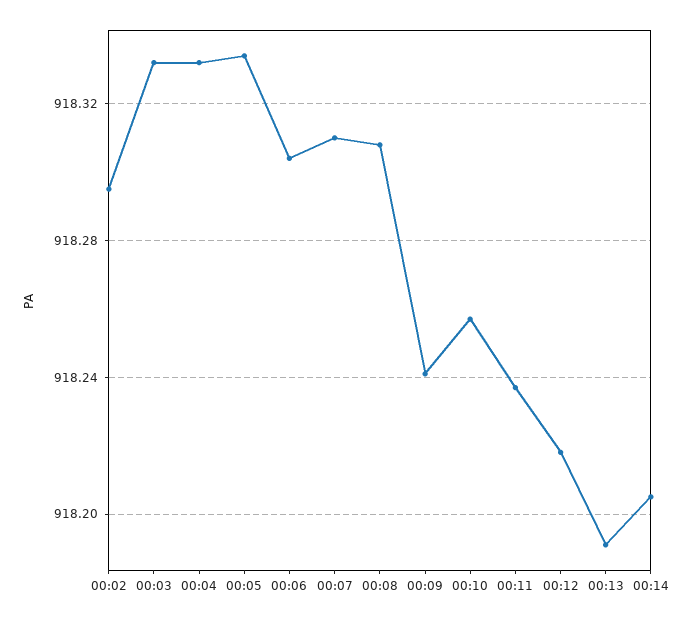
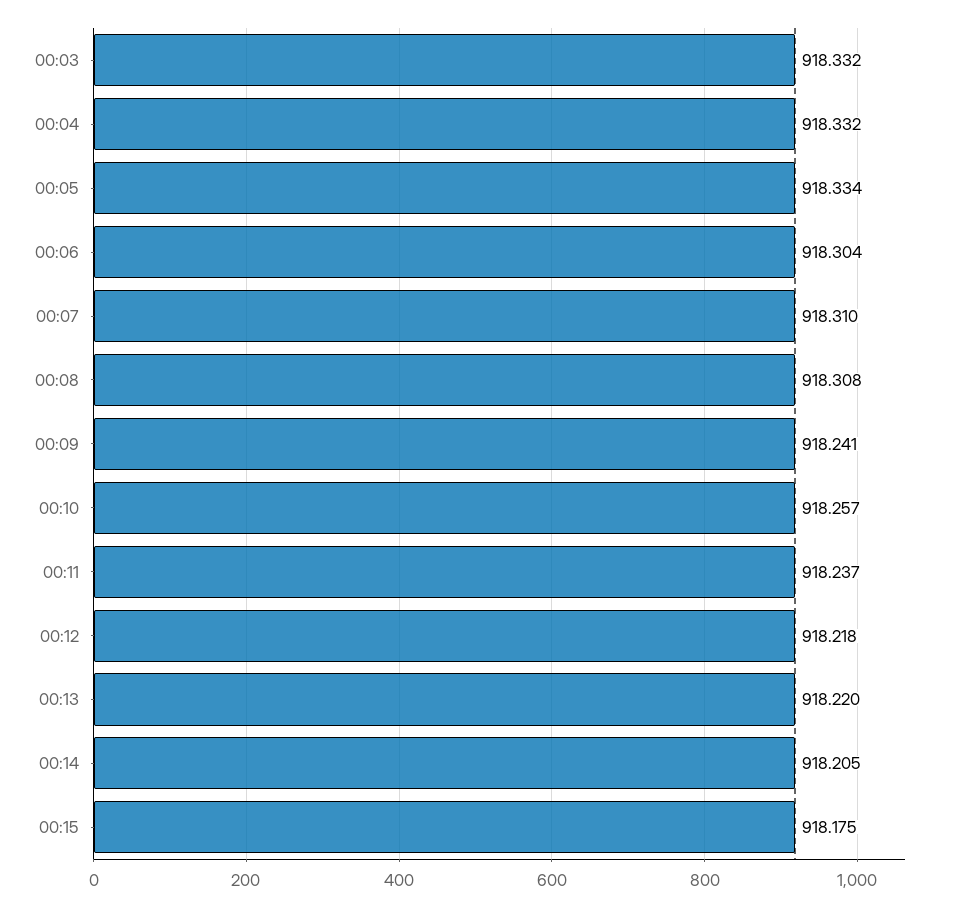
00:02: 918.295 -> none
00:13: 918.19 -> 918.22
00:15: none -> 918.175

